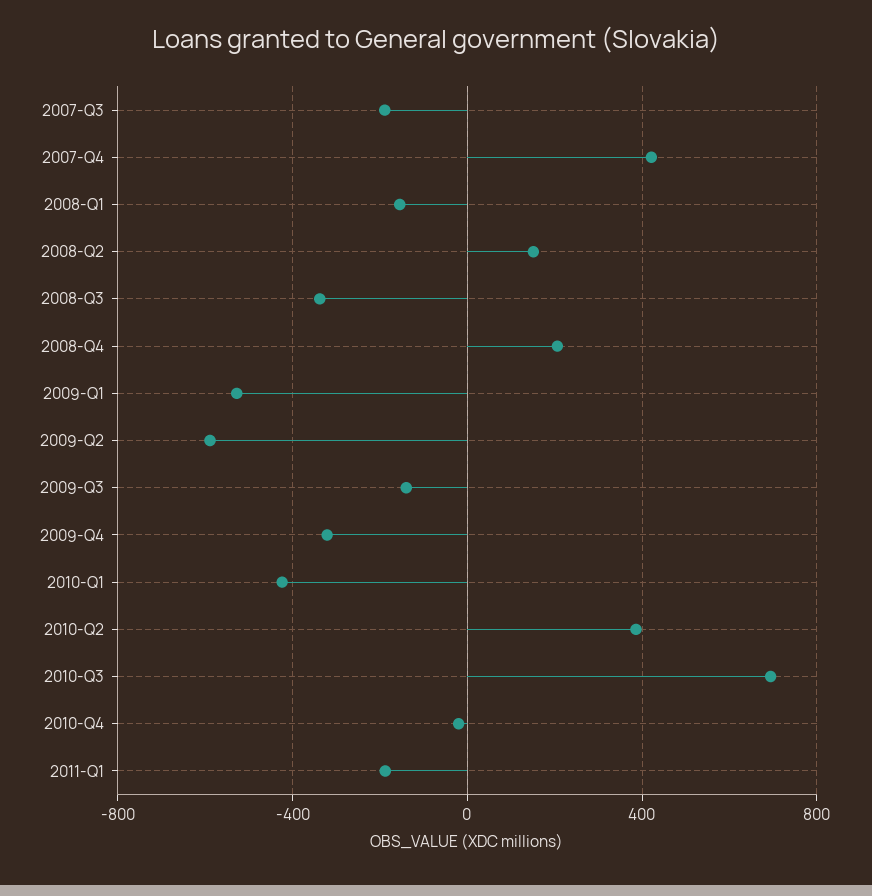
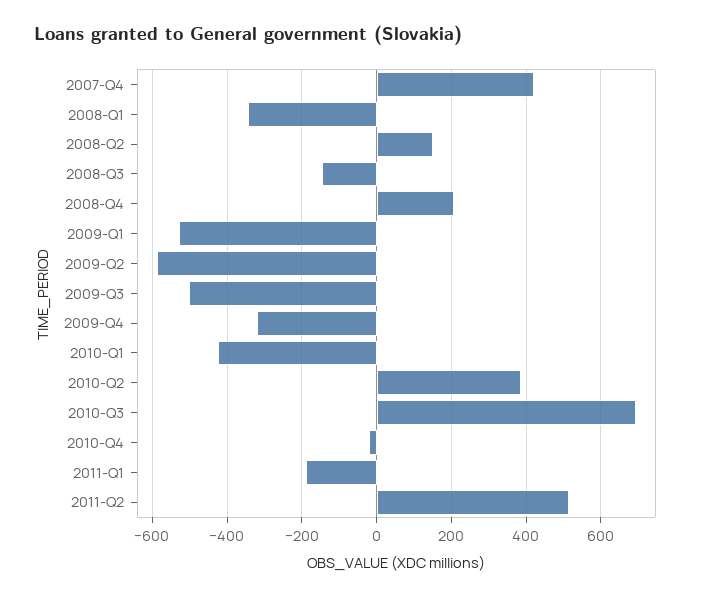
2007-Q3: -200 -> none
2008-Q1: -150 -> -340
2008-Q3: -350 -> -140
2009-Q3: -150 -> -500
2011-Q2: none -> 520

